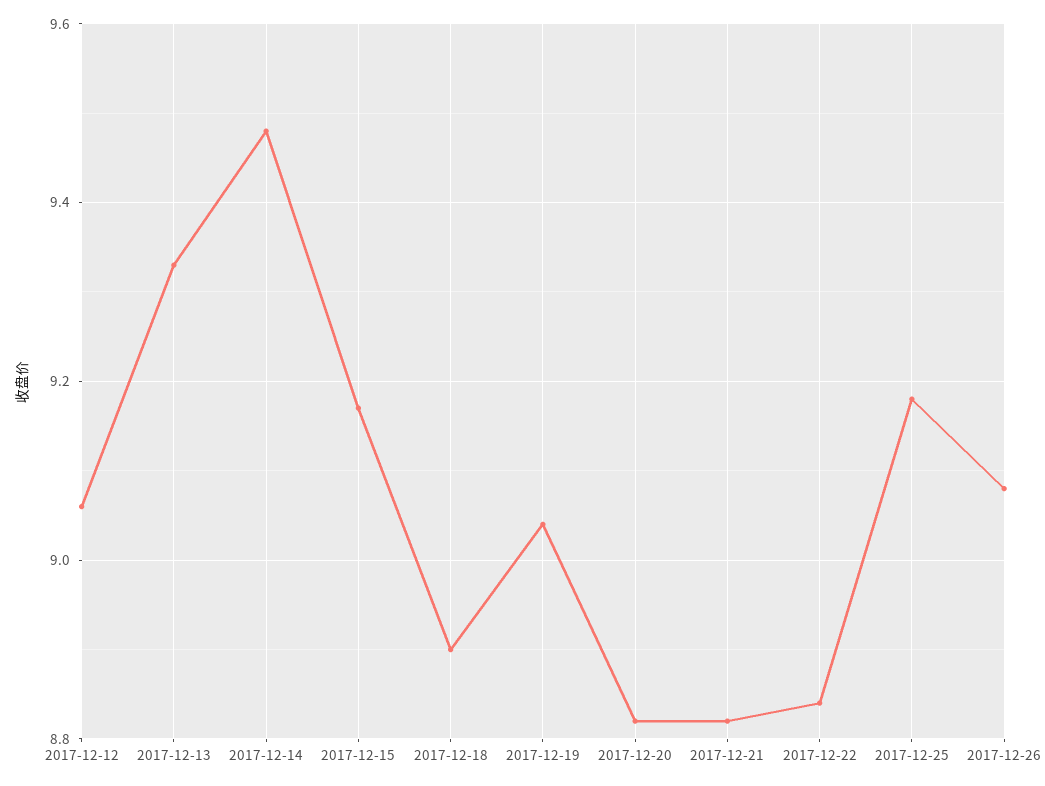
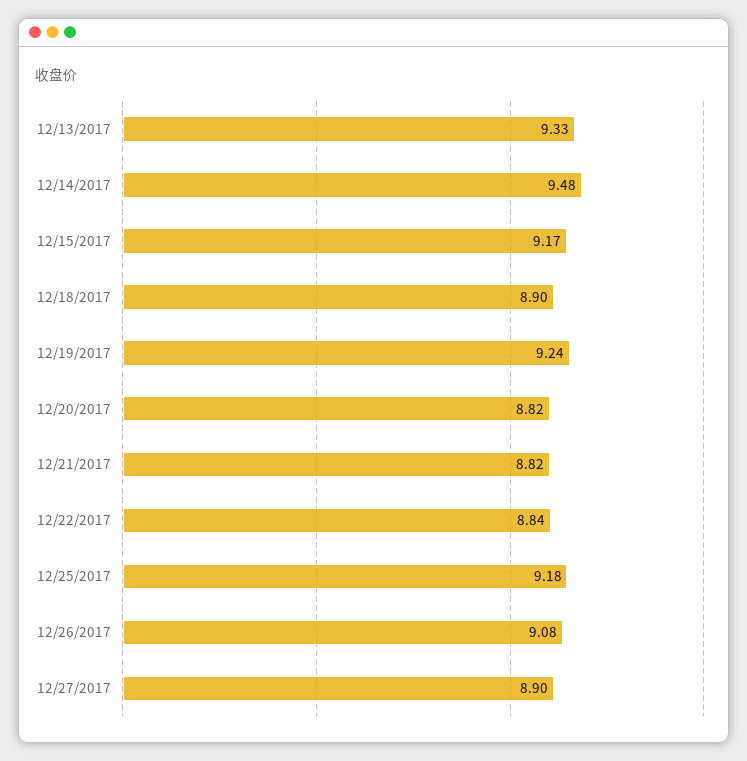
2017-12-12: 9.05 -> none
2017-12-19: 9.05 -> 9.24
12/27/2017: none -> 8.9

